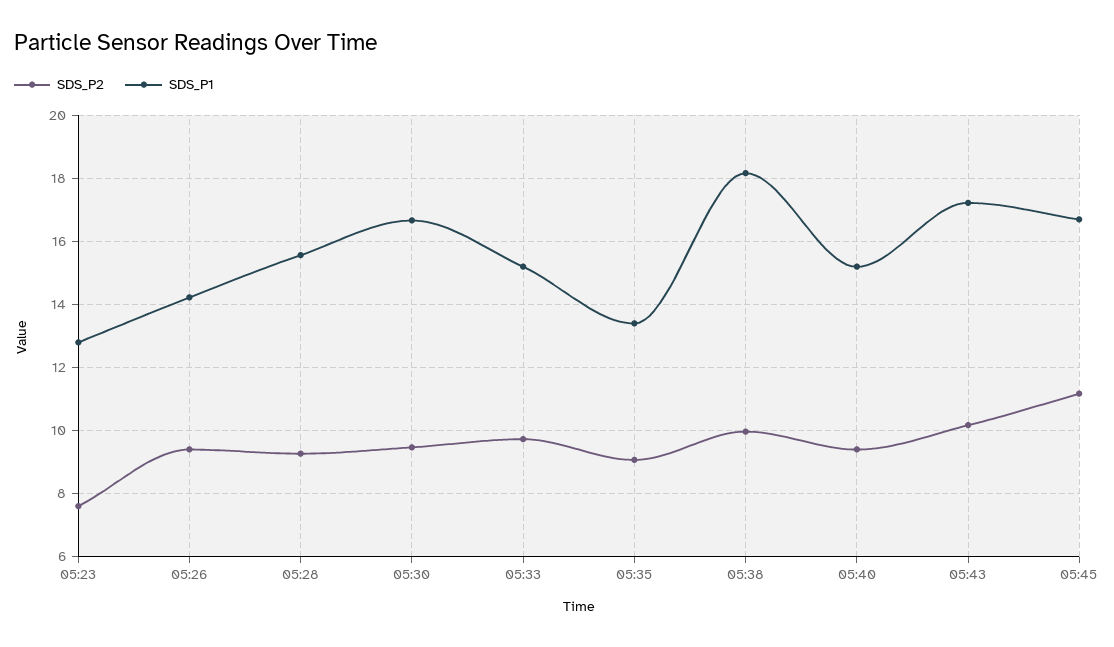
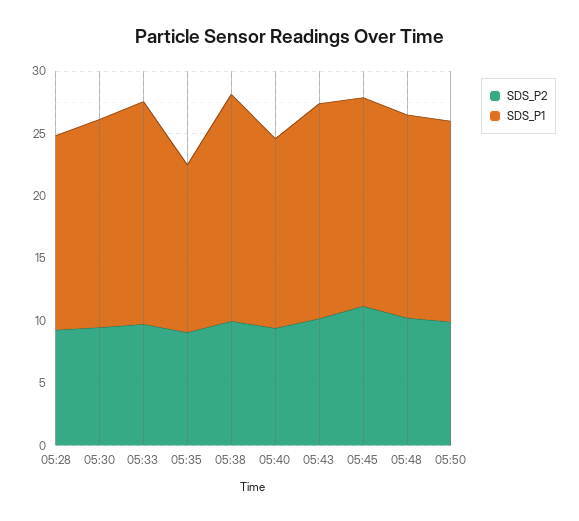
SDS_P2, 05:23: 7.6 -> none
SDS_P1, 05:23: 12.8 -> none
SDS_P2, 05:26: 9.4 -> none
SDS_P1, 05:26: 14.2 -> none
SDS_P1, 05:33: 15.2 -> 18
SDS_P2, 05:48: none -> 10
SDS_P1, 05:48: none -> 16
SDS_P2, 05:50: none -> 10
SDS_P1, 05:50: none -> 16

